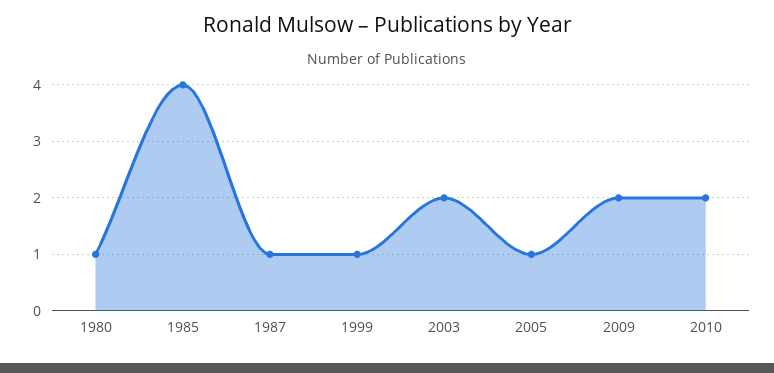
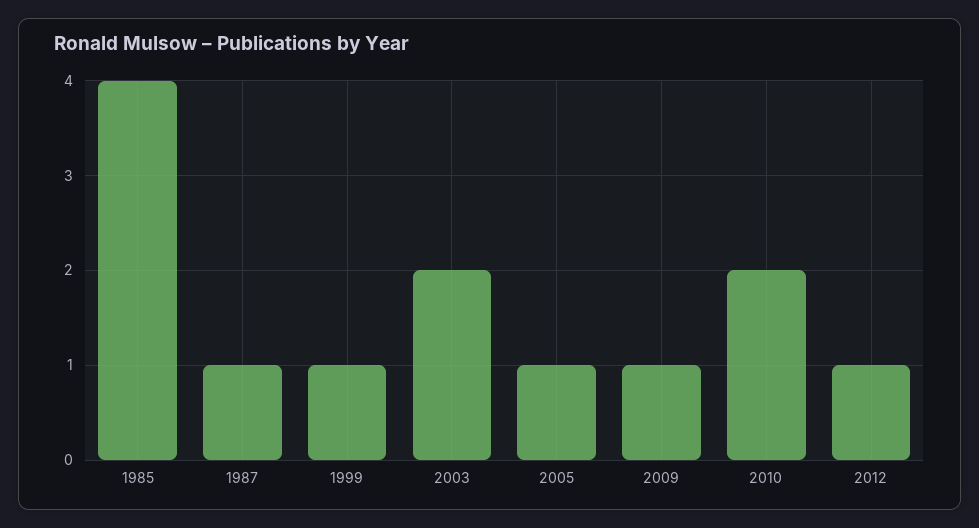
1980: 1 -> none
2009: 2 -> 1
2012: none -> 1

